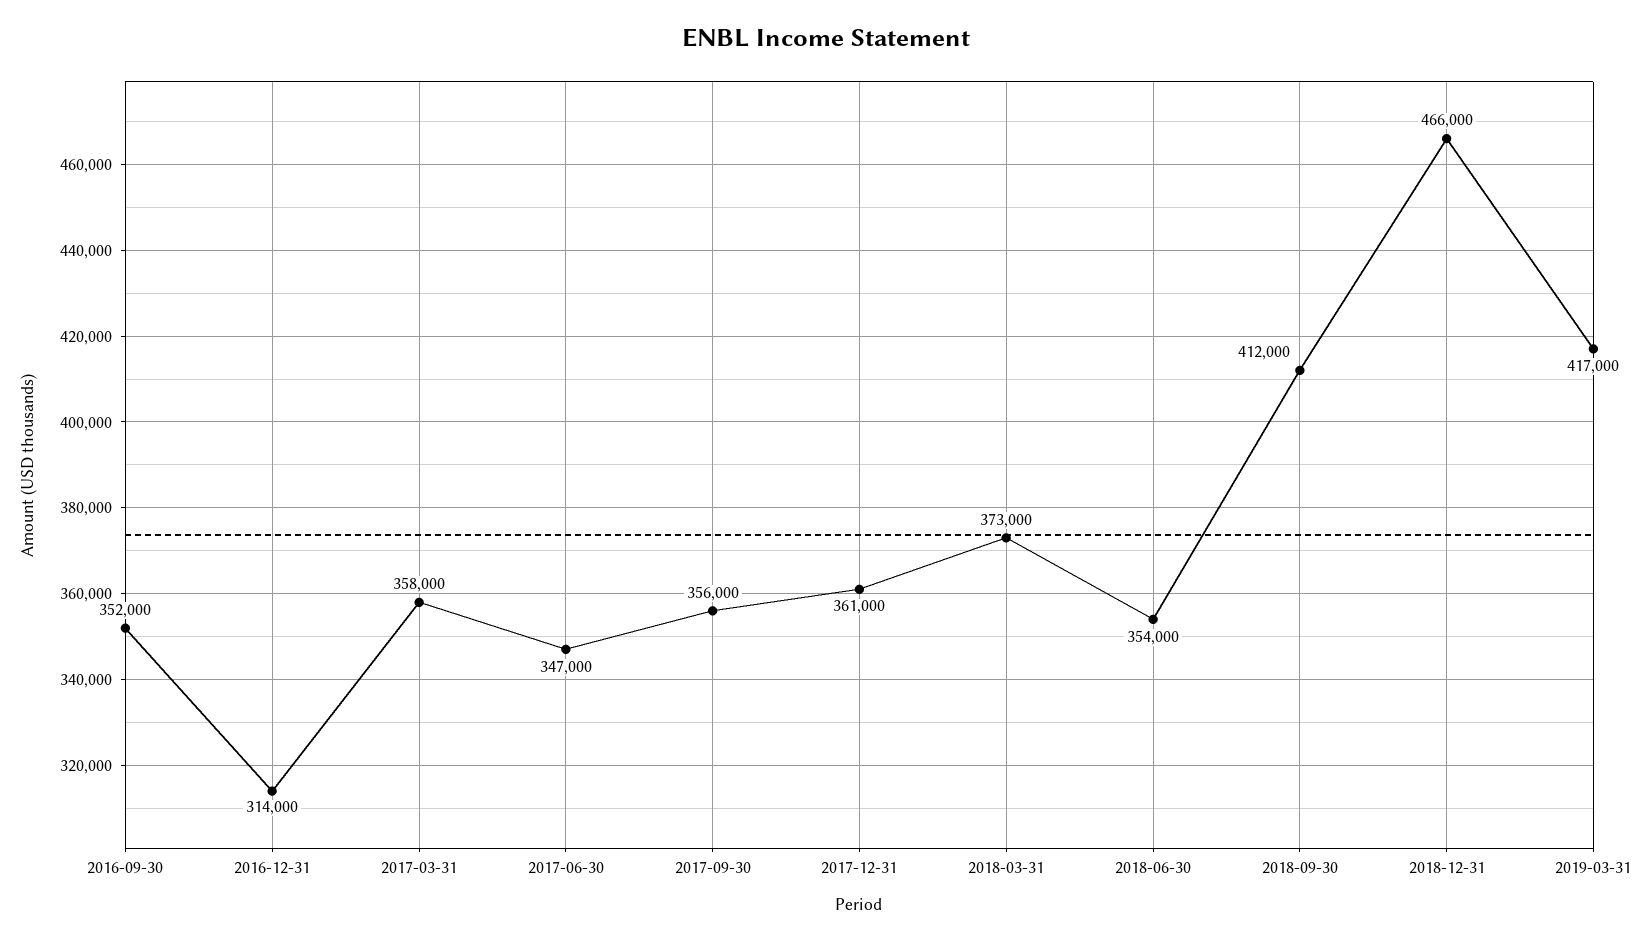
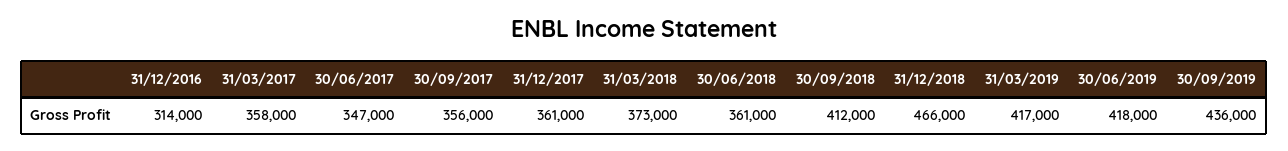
2016-09-30: 352000 -> none
2018-06-30: 354000 -> 361000
30/06/2019: none -> 418000
30/09/2019: none -> 436000

